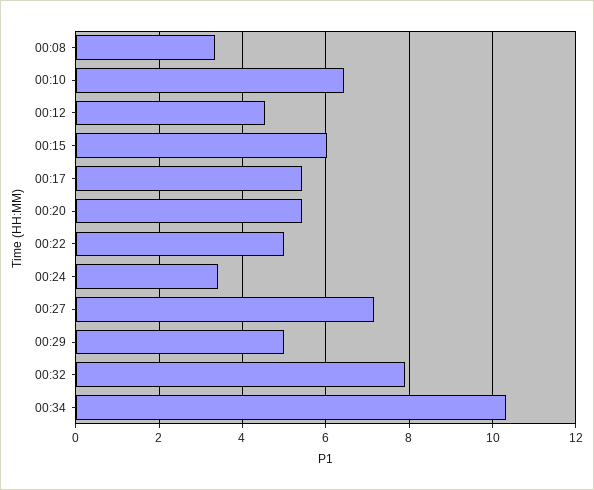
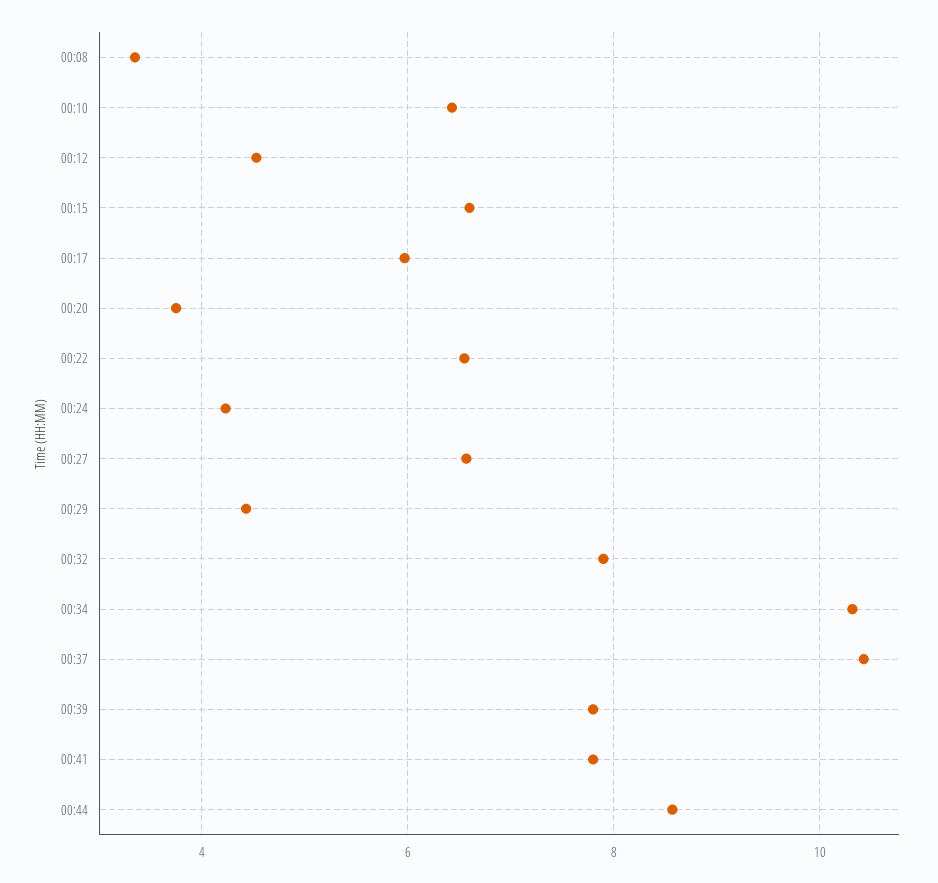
00:15: 6 -> 6.6
00:17: 5.4 -> 6
00:20: 5.4 -> 3.8
00:22: 5 -> 6.6
00:24: 3.4 -> 4.2
00:27: 7.2 -> 6.6
00:29: 5 -> 4.4
00:37: none -> 10.4
00:39: none -> 7.8
00:41: none -> 7.8
00:44: none -> 8.6

